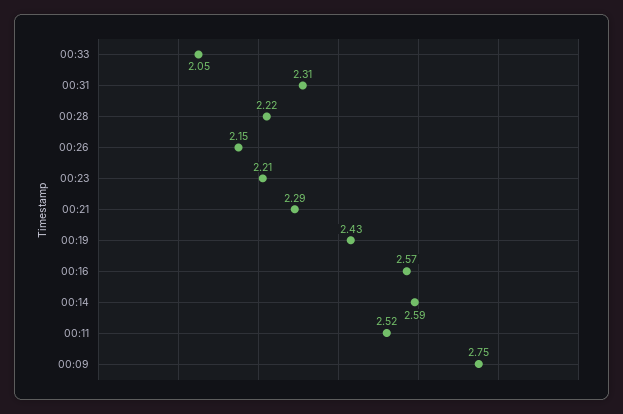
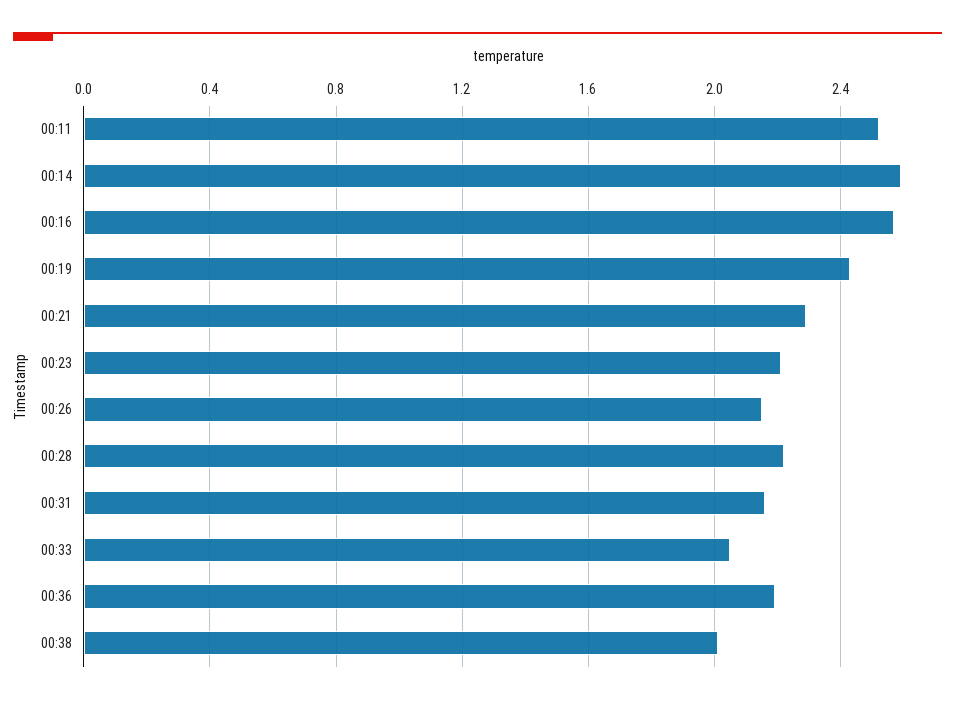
00:31: 2.31 -> 2.15
00:09: 2.75 -> none
00:36: none -> 2.2
00:38: none -> 2

